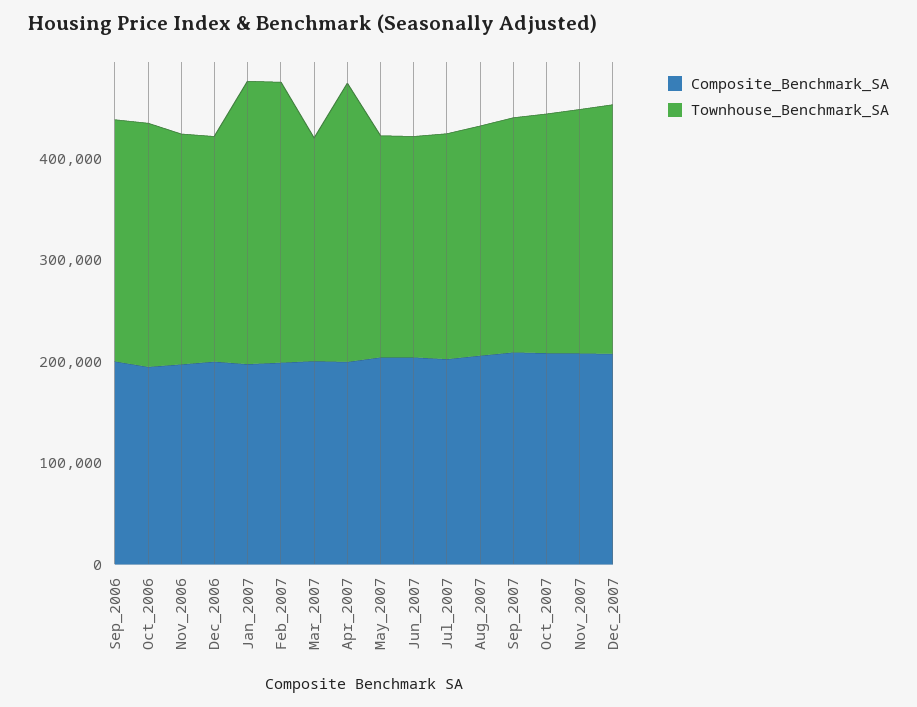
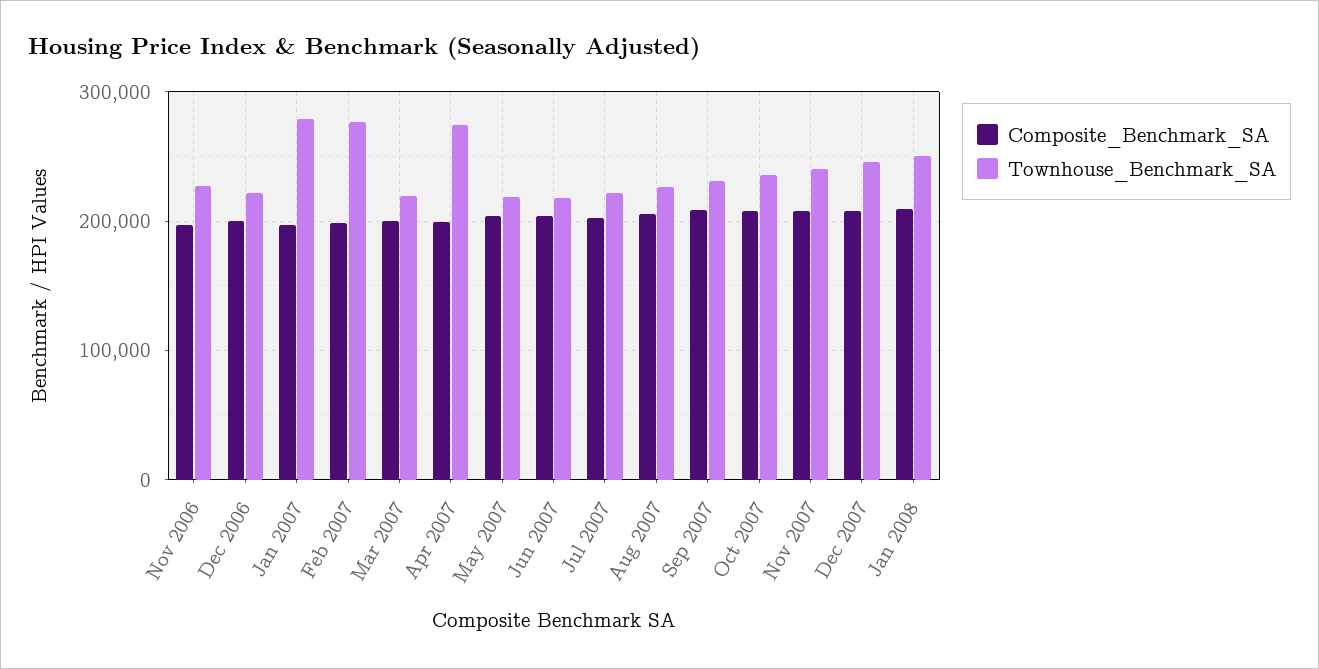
Composite_Benchmark_SA, Sep_2006: 200000 -> none
Townhouse_Benchmark_SA, Sep_2006: 240000 -> none
Composite_Benchmark_SA, Oct_2006: 200000 -> none
Townhouse_Benchmark_SA, Oct_2006: 240000 -> none
Composite_Benchmark_SA, Jan 2008: none -> 210000
Townhouse_Benchmark_SA, Jan 2008: none -> 250000

